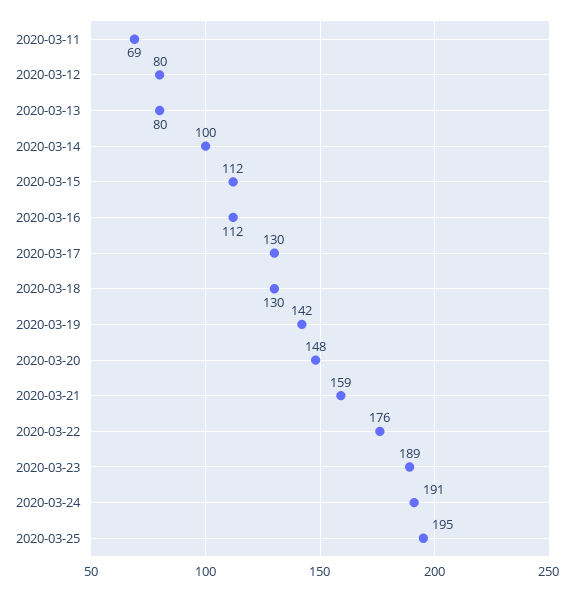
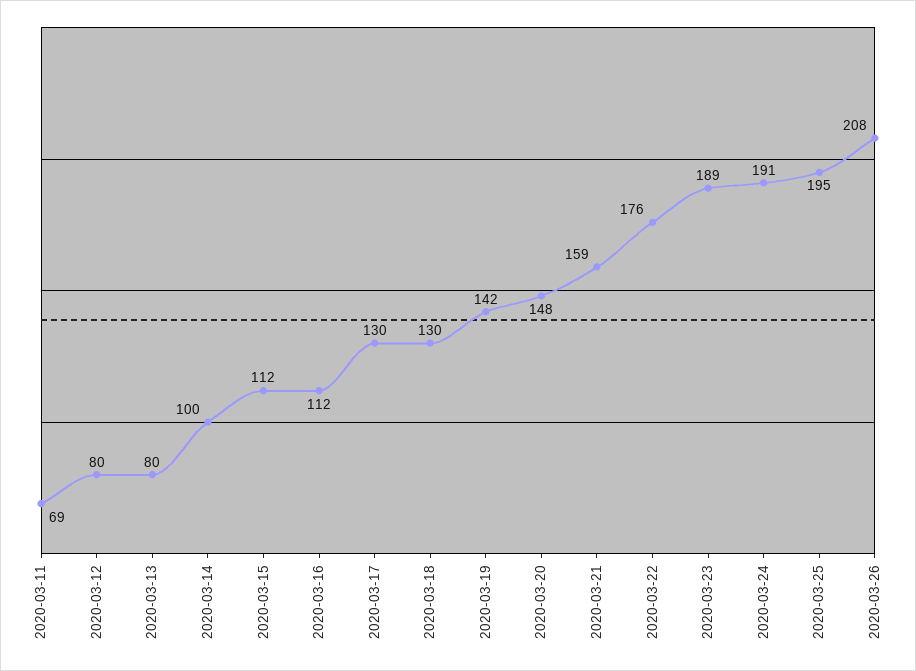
2020-03-26: none -> 208

